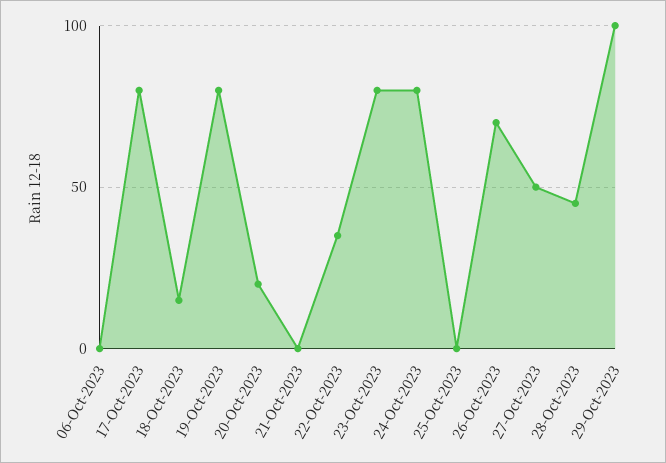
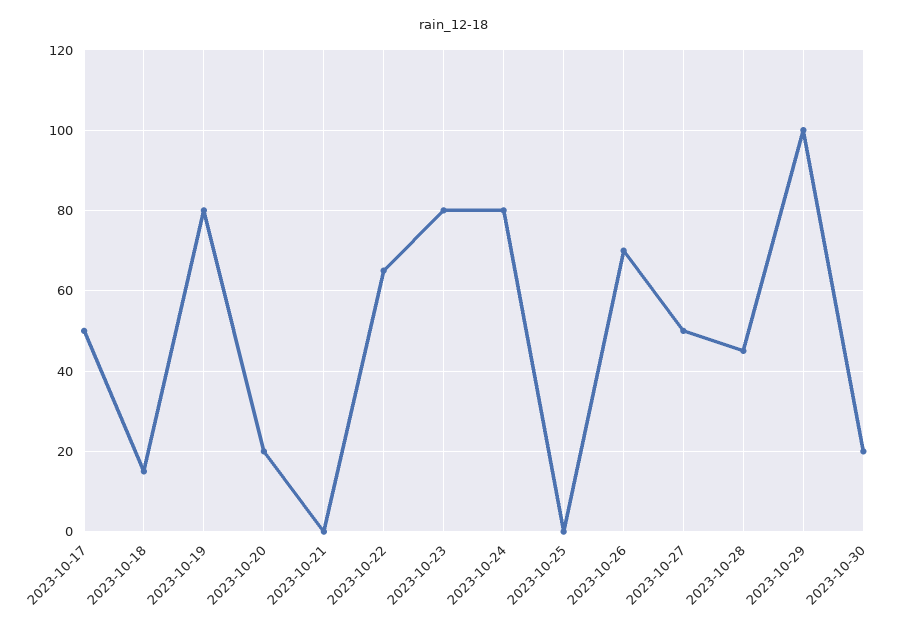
06-Oct-2023: 0 -> none
17-Oct-2023: 80 -> 50
22-Oct-2023: 35 -> 65
2023-10-30: none -> 20

